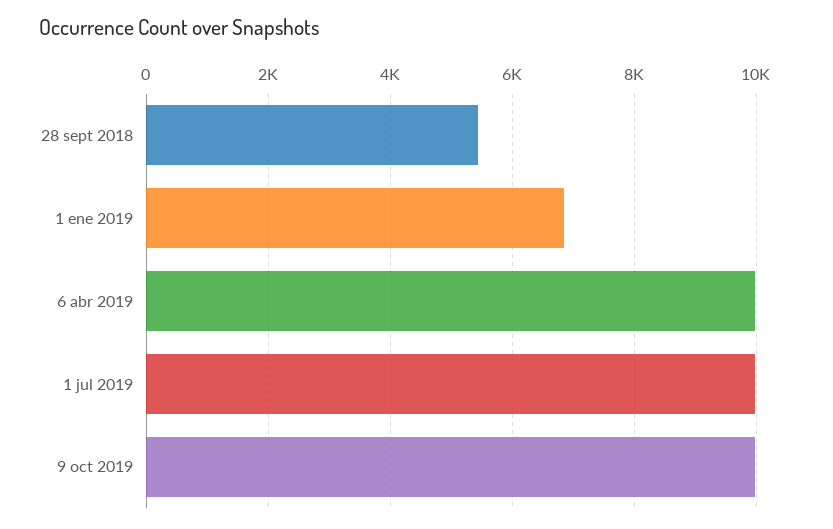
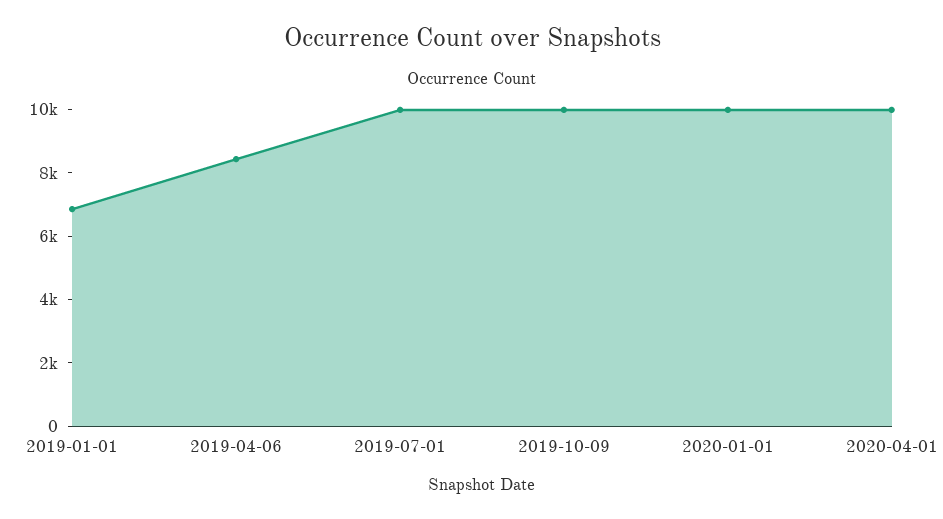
28 sept 2018: 5400 -> none
6 abr 2019: 10000 -> 8500
2020-01-01: none -> 10000
2020-04-01: none -> 10000

